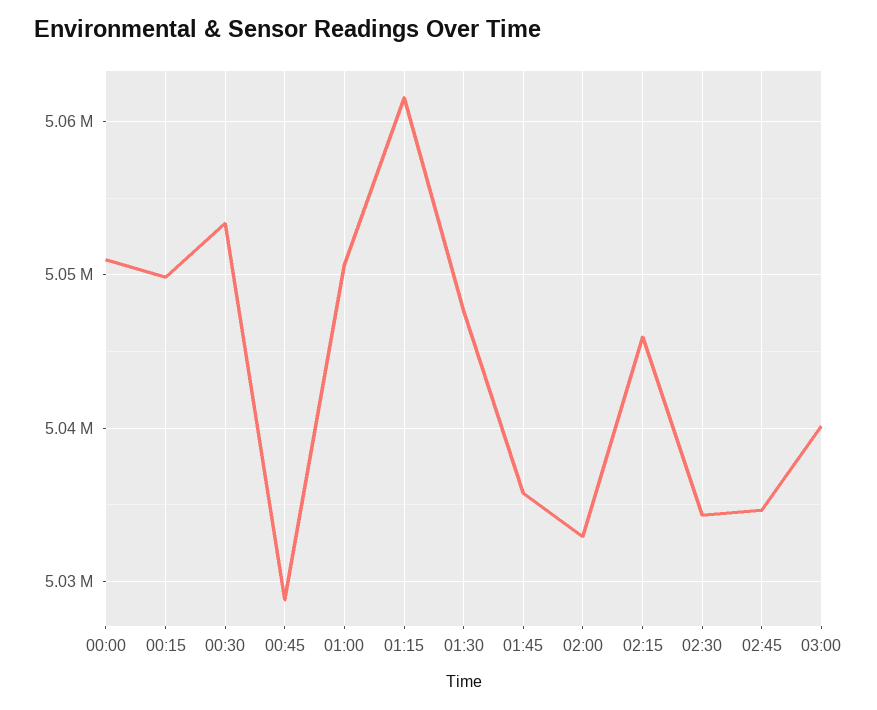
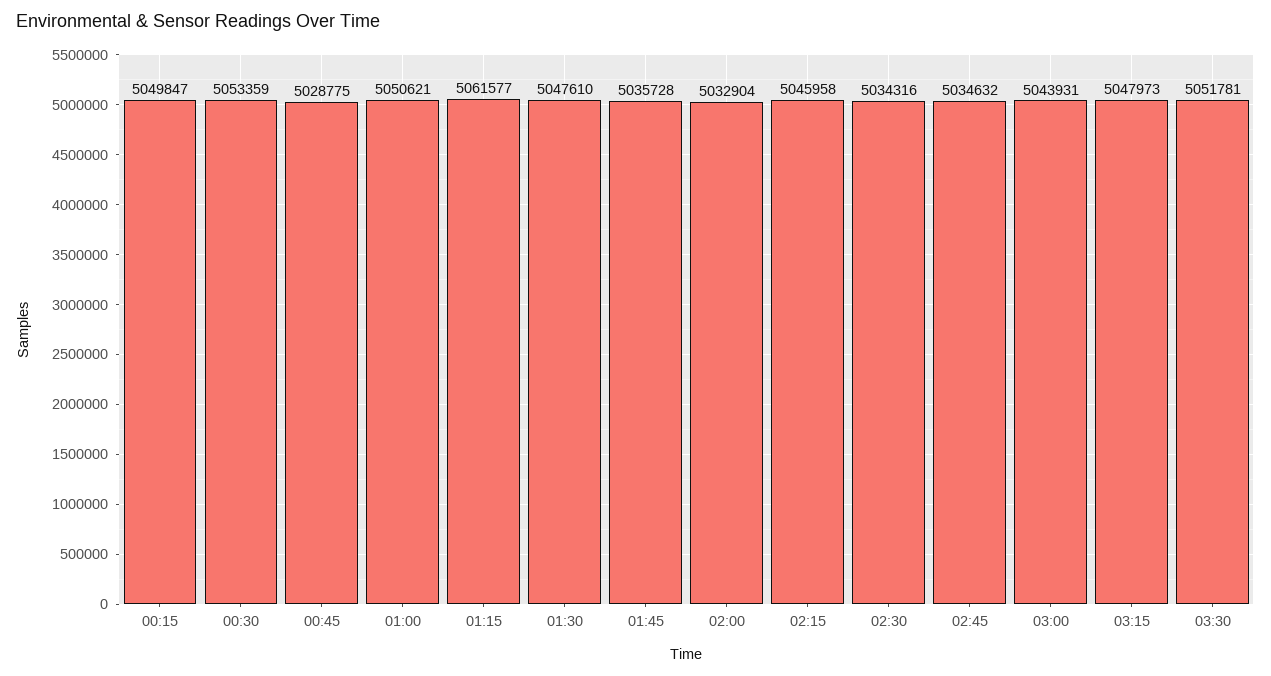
00:00: 5051000 -> none
03:00: 5040000 -> 5043931
03:15: none -> 5047973
03:30: none -> 5051781

